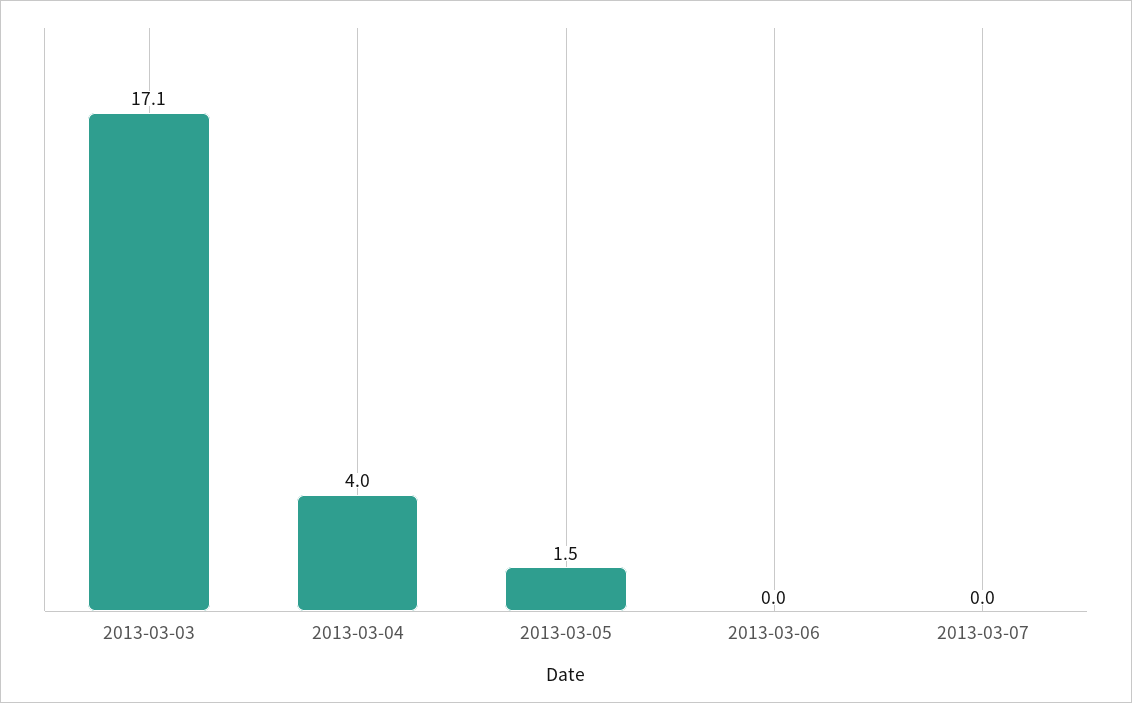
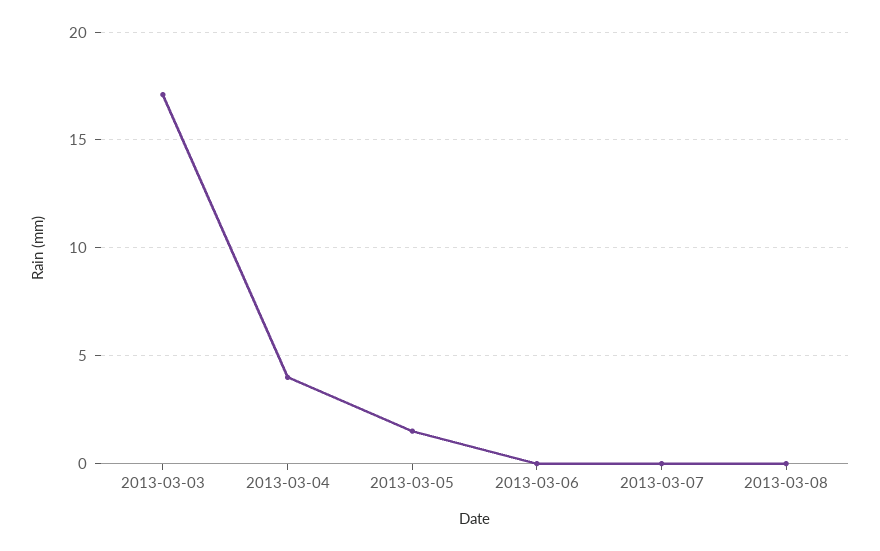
2013-03-08: none -> 0

